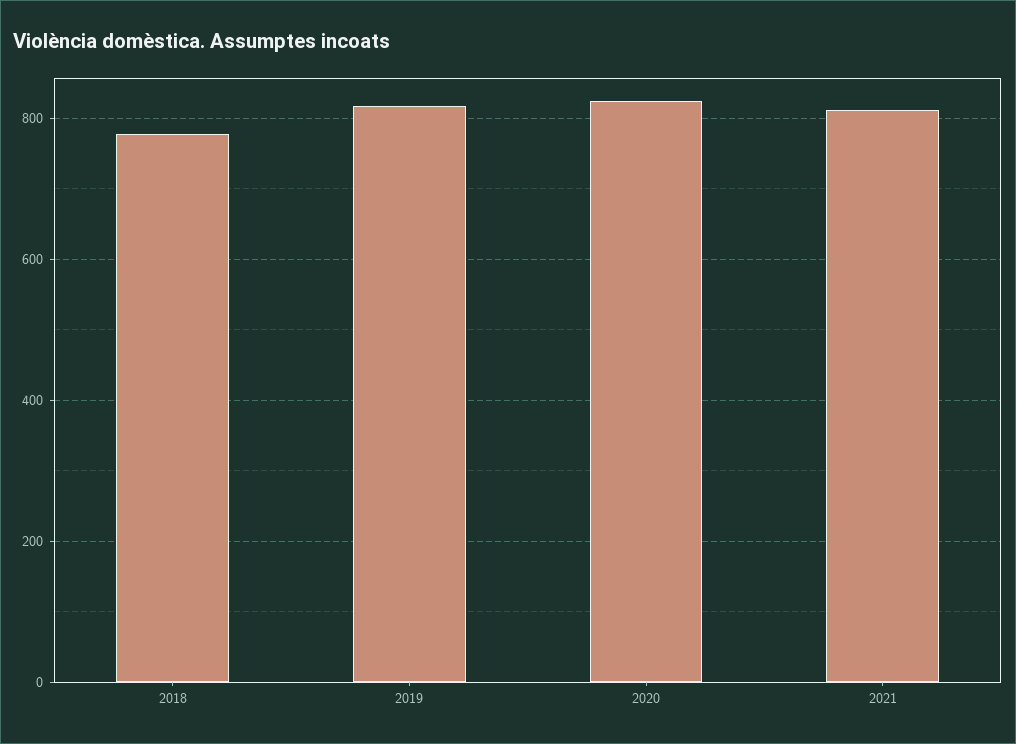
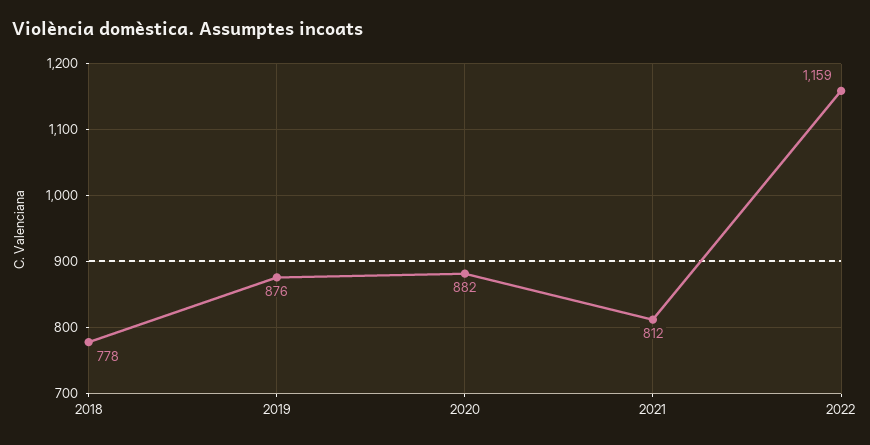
2019: 820 -> 876
2020: 820 -> 882
2022: none -> 1159

